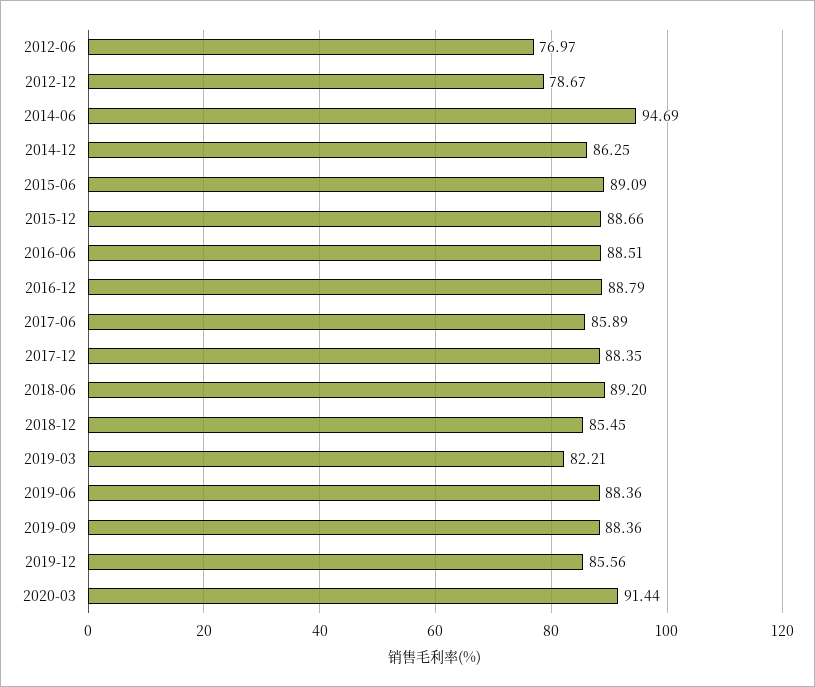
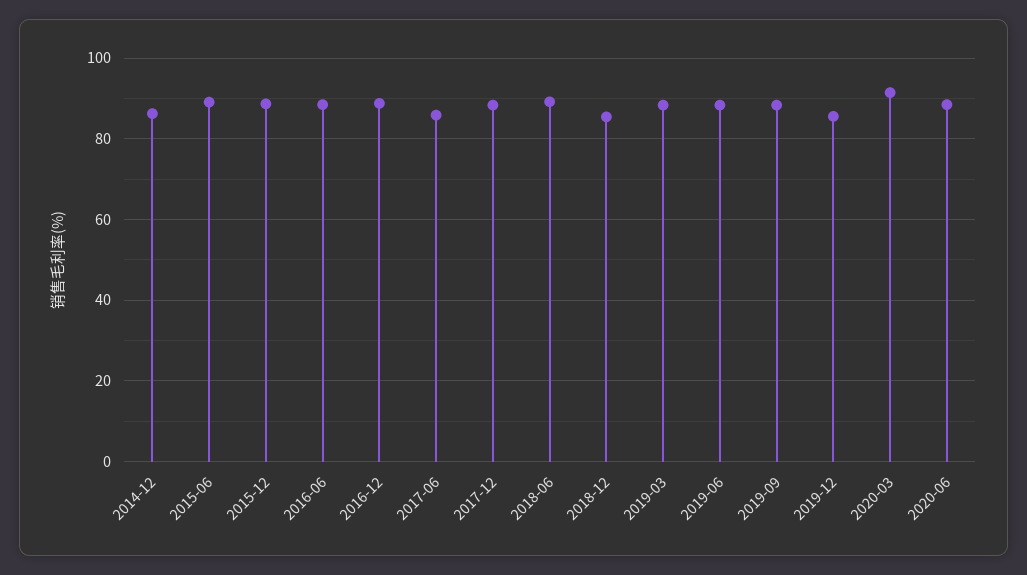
2012-06: 76.97 -> none
2012-12: 78.67 -> none
2014-06: 94.69 -> none
2019-03: 82.21 -> 88
2020-06: none -> 88

